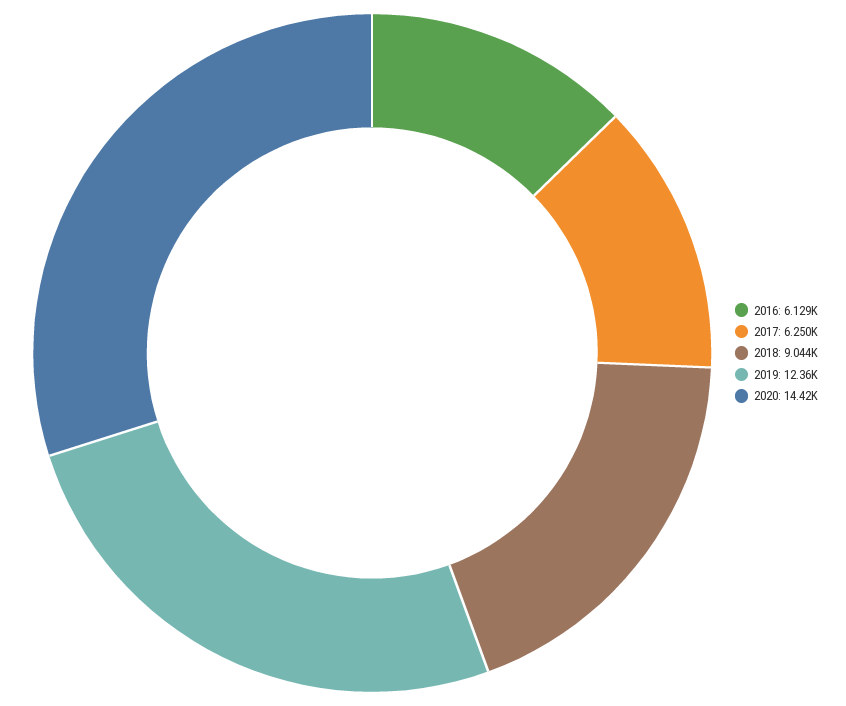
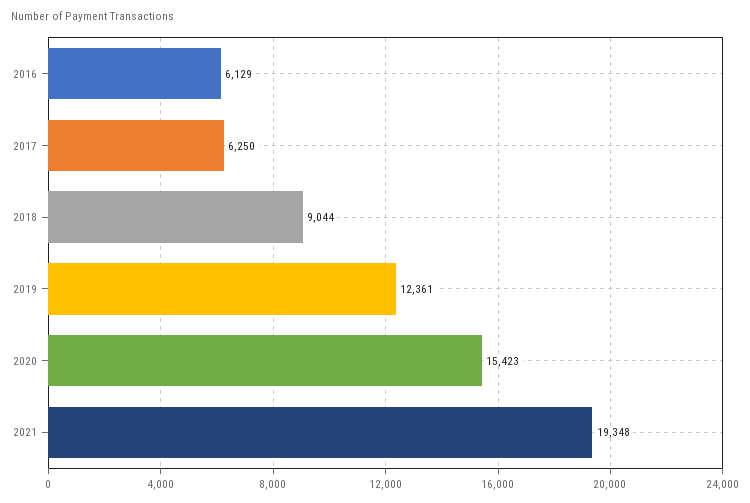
2020: 14420 -> 15423
2021: none -> 19348

